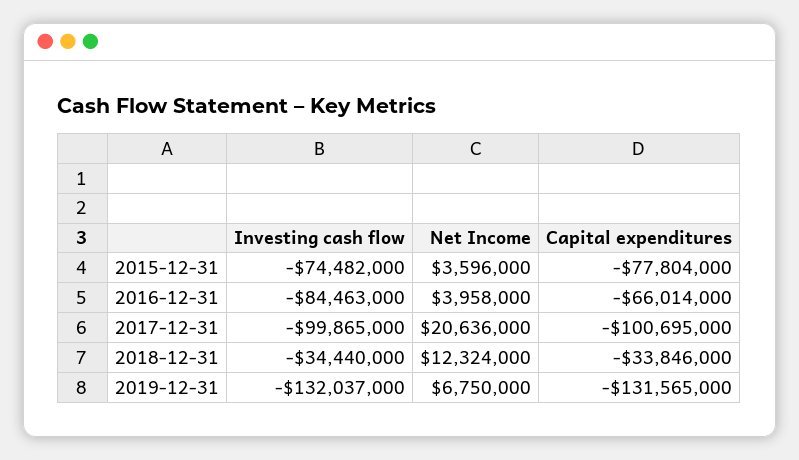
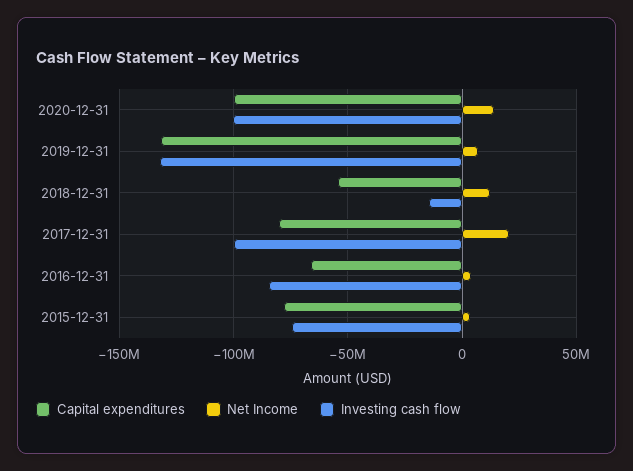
Capital expenditures, 2017-12-31: -100695000 -> -80000000
Investing cash flow, 2018-12-31: -34440000 -> -15000000
Capital expenditures, 2018-12-31: -33846000 -> -55000000
Capital expenditures, 2020-12-31: none -> -100000000
Net Income, 2020-12-31: none -> 15000000
Investing cash flow, 2020-12-31: none -> -100000000

